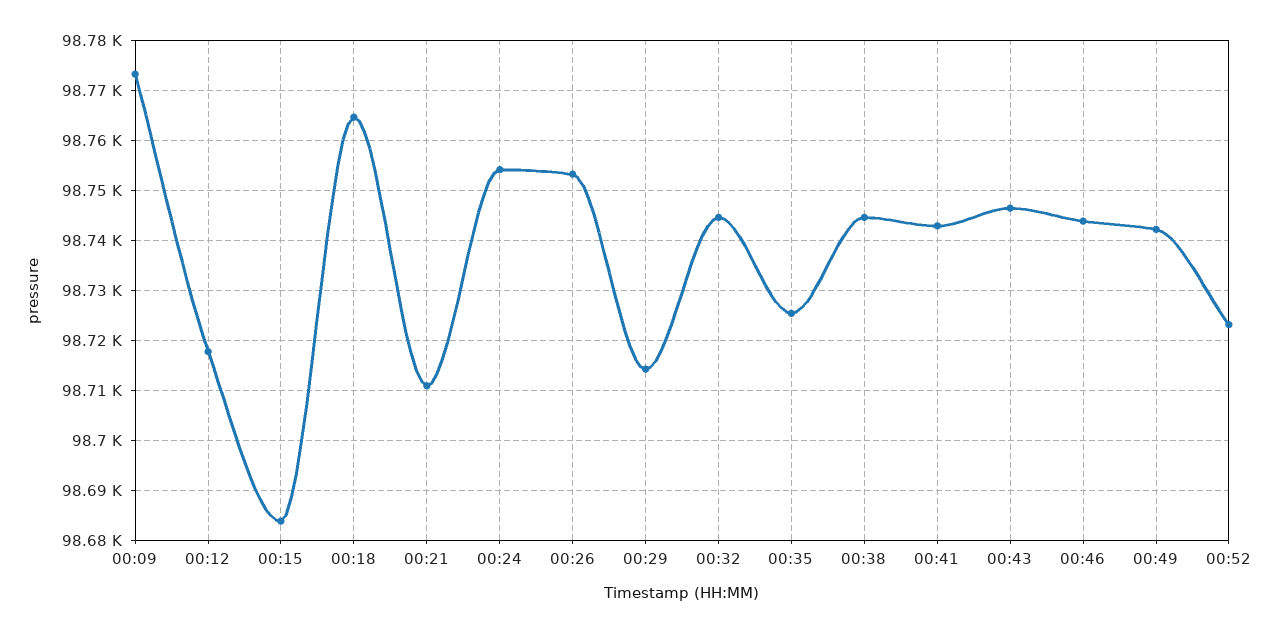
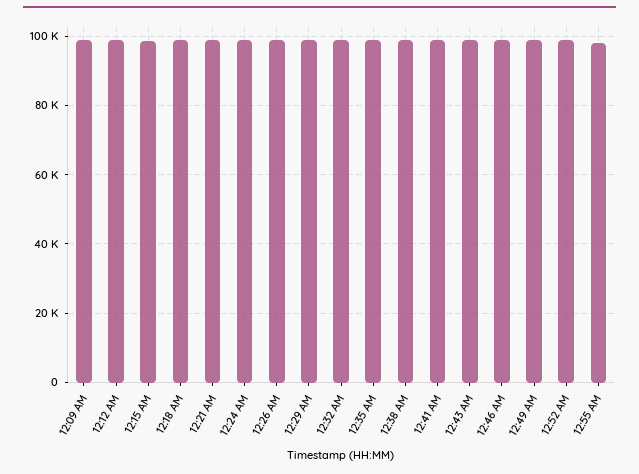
12:55 AM: none -> 98000

